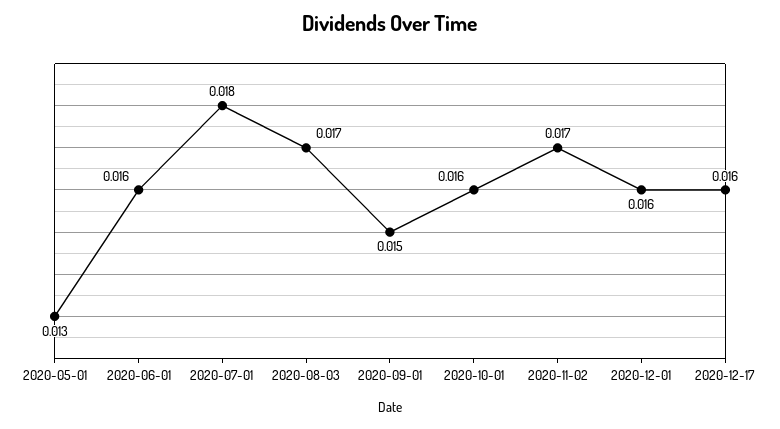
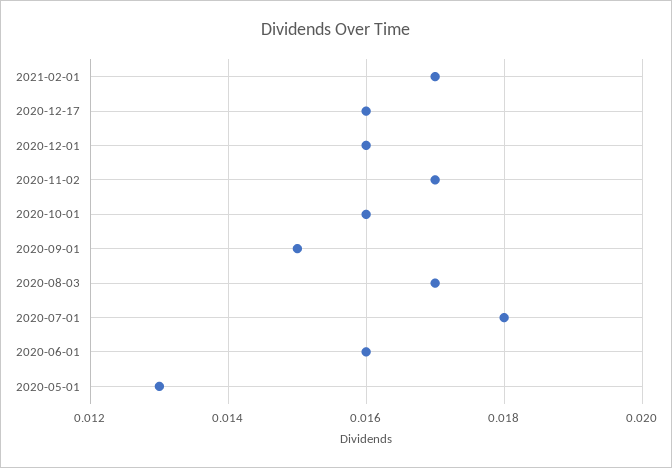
2021-02-01: none -> 0.017

